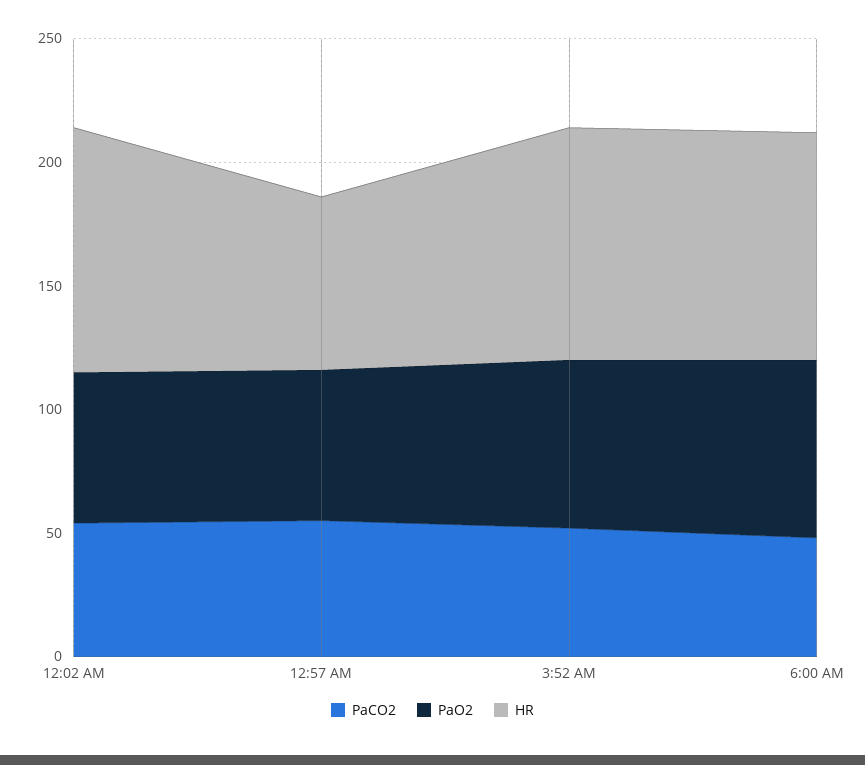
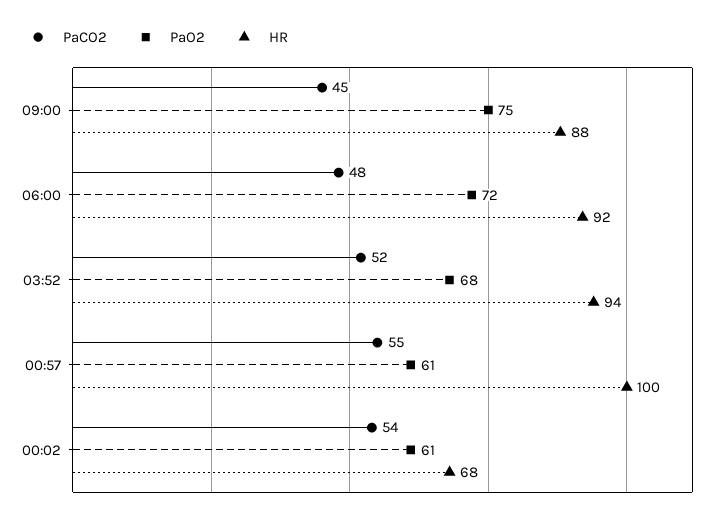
HR, 12:02 AM: 100 -> 68
HR, 12:57 AM: 70 -> 100
PaCO2, 09:00: none -> 45
PaO2, 09:00: none -> 75
HR, 09:00: none -> 88

